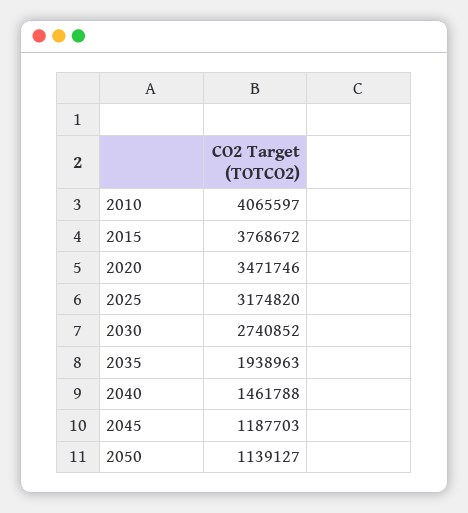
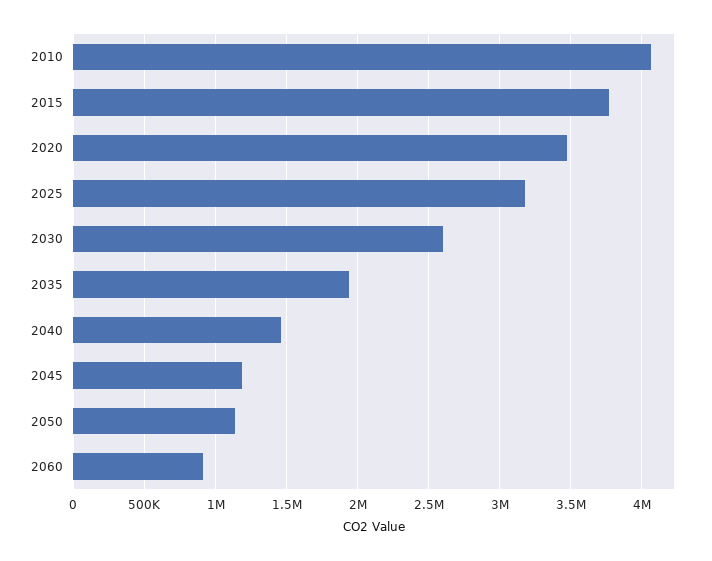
2030: 2740852 -> 2600000
2060: none -> 900000

